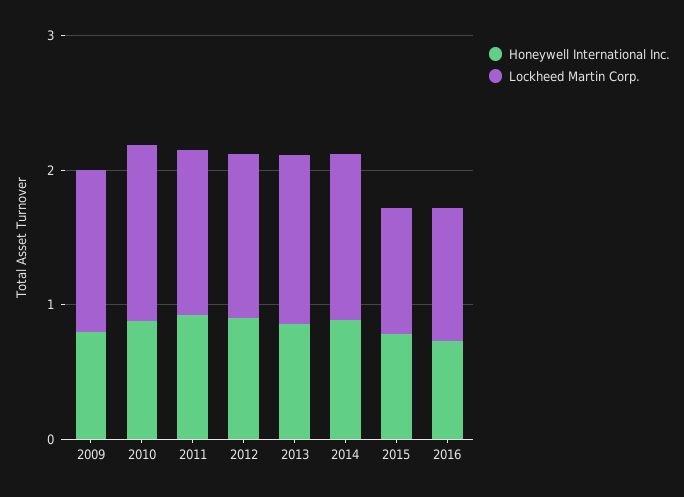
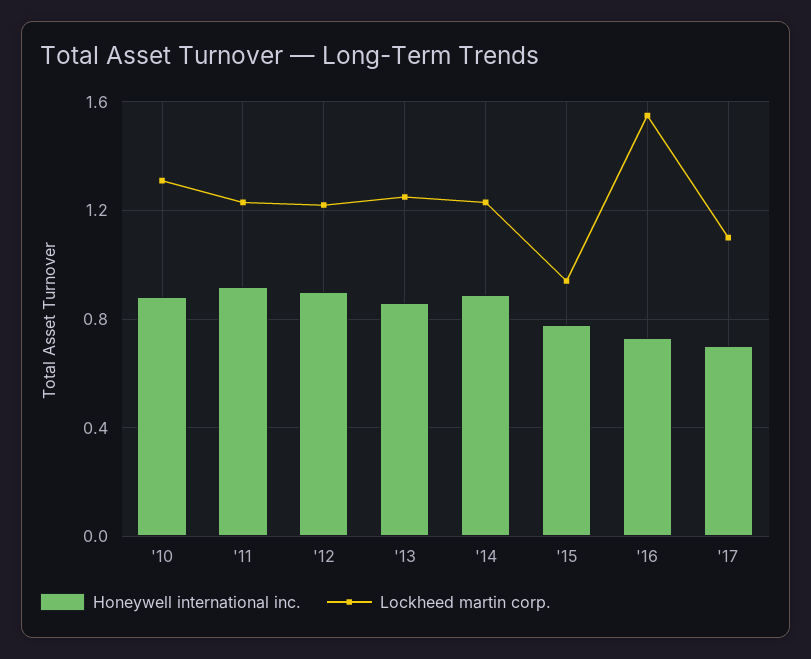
Honeywell International Inc., 2009: 0.8 -> none
Lockheed Martin Corp., 2009: 1.2 -> none
Lockheed Martin Corp., 2016: 1 -> 1.55
Honeywell International Inc., '17: none -> 0.7
Lockheed Martin Corp., '17: none -> 1.1

